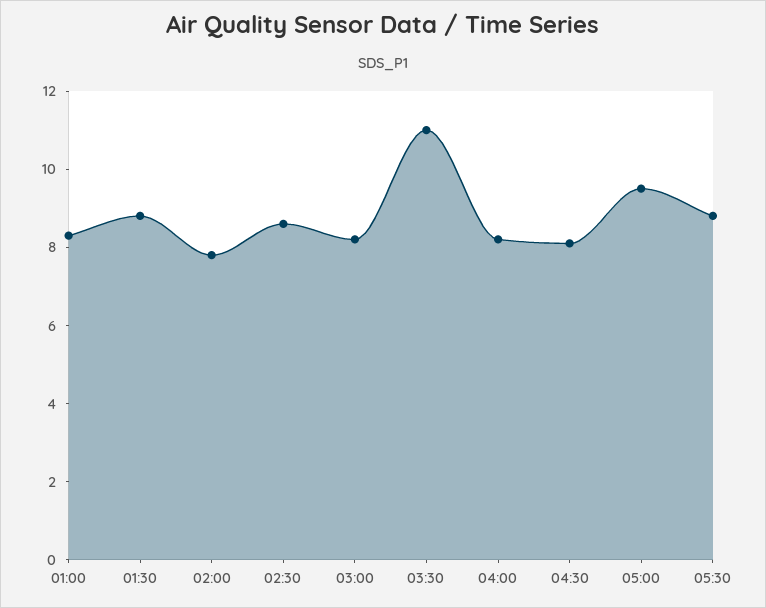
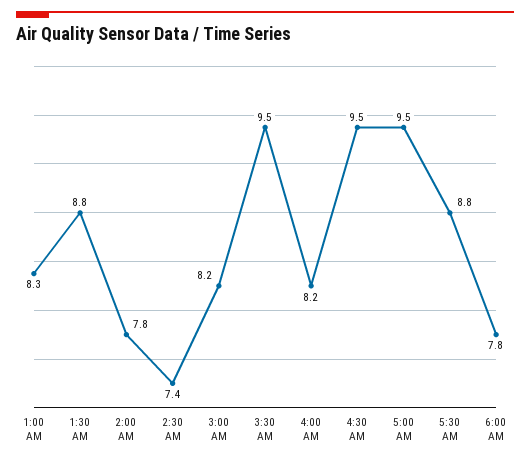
02:30: 8.5 -> 7.4
03:30: 11 -> 9.5
04:30: 8 -> 9.5
6:00 AM: none -> 7.8

